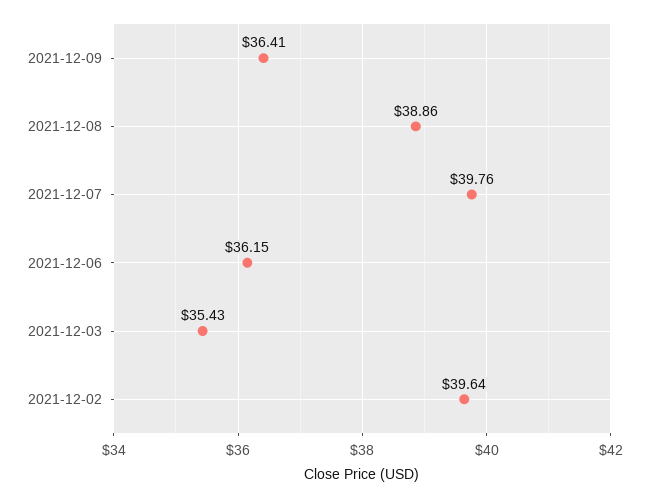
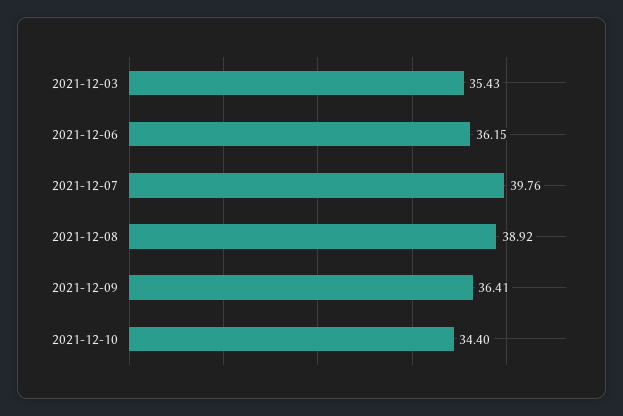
2021-12-08: 38.86 -> 38.92
2021-12-02: 39.64 -> none
2021-12-10: none -> 34.4

